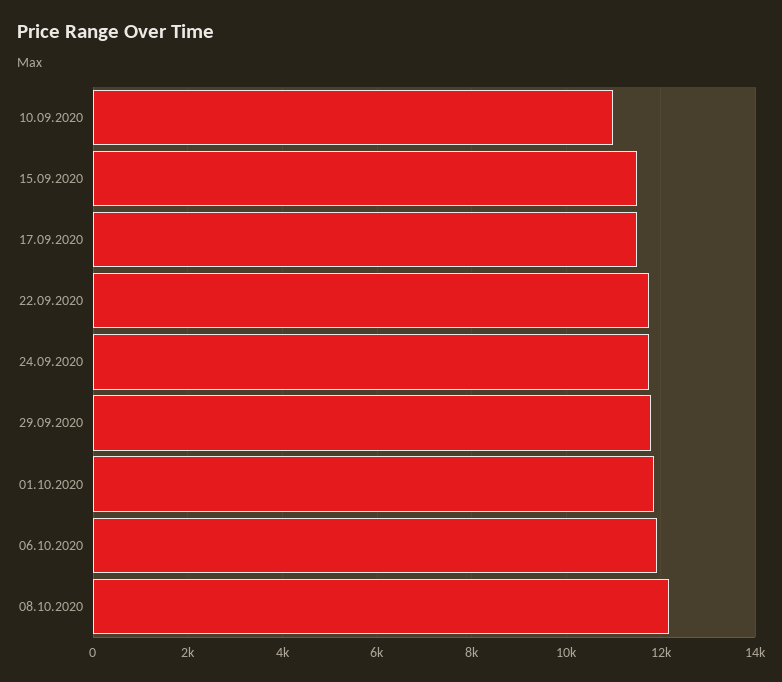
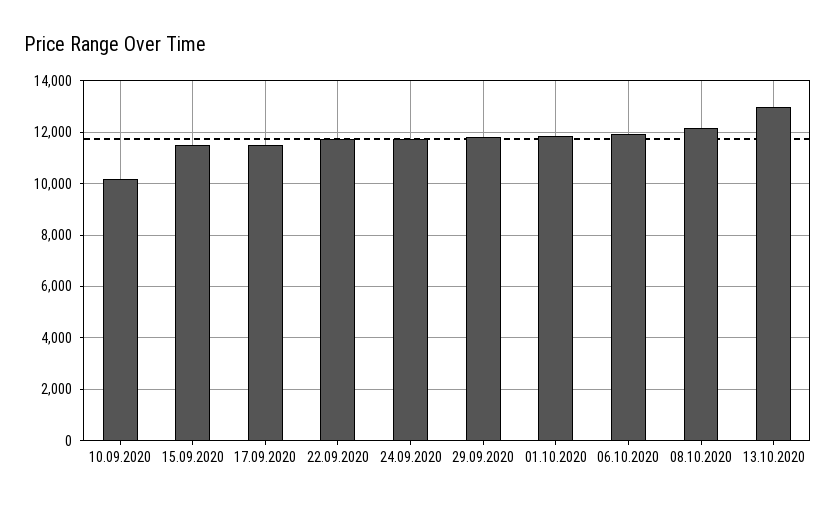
10.09.2020: 11000 -> 10250
13.10.2020: none -> 13000

